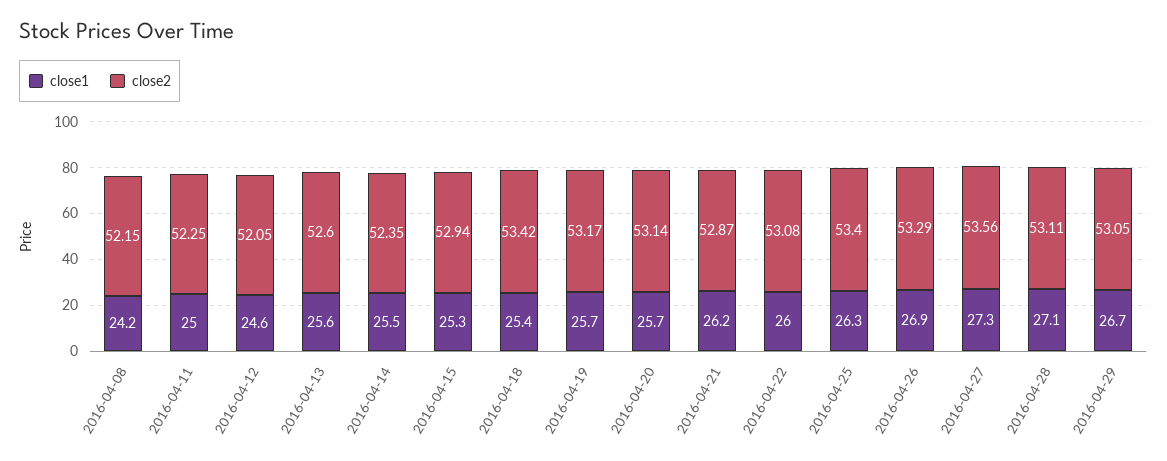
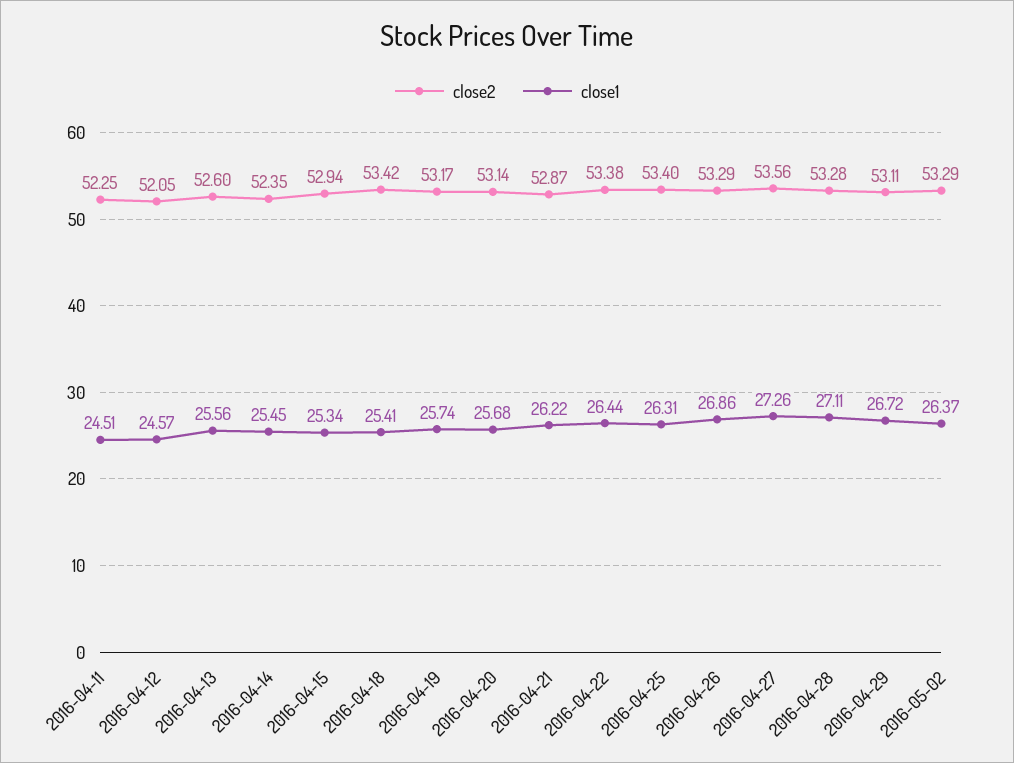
close1, 2016-04-08: 24.2 -> none
close2, 2016-04-08: 52.15 -> none
close1, 2016-04-11: 25 -> 24.51
close1, 2016-04-22: 26 -> 26.44
close2, 2016-04-22: 53.08 -> 53.38
close2, 2016-04-28: 53.11 -> 53.28
close2, 2016-04-29: 53.05 -> 53.11
close2, 2016-05-02: none -> 53.29
close1, 2016-05-02: none -> 26.37

